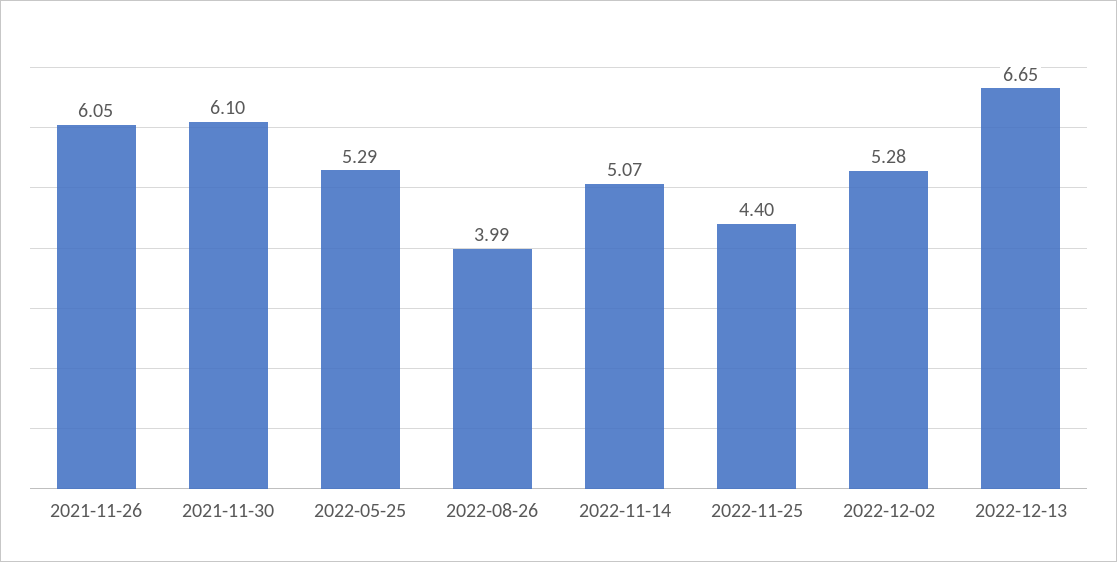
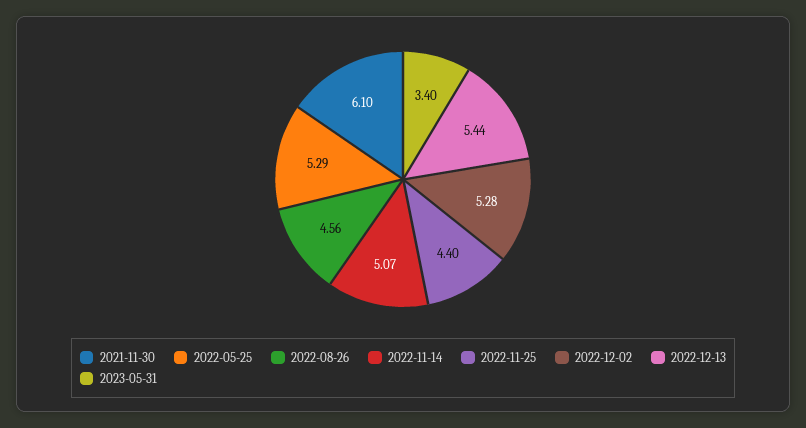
2021-11-26: 6.05 -> none
2022-08-26: 3.99 -> 4.56
2022-12-13: 6.65 -> 5.44
2023-05-31: none -> 3.4

